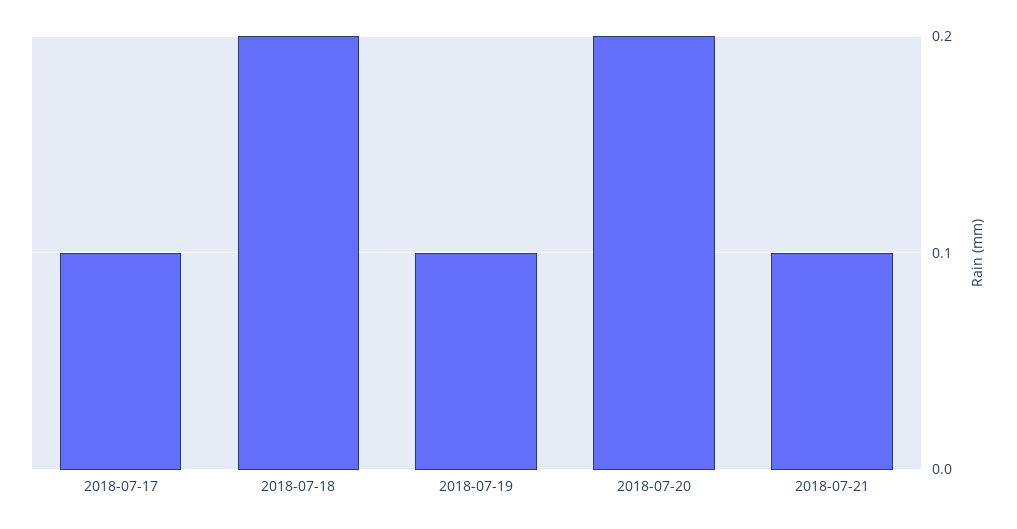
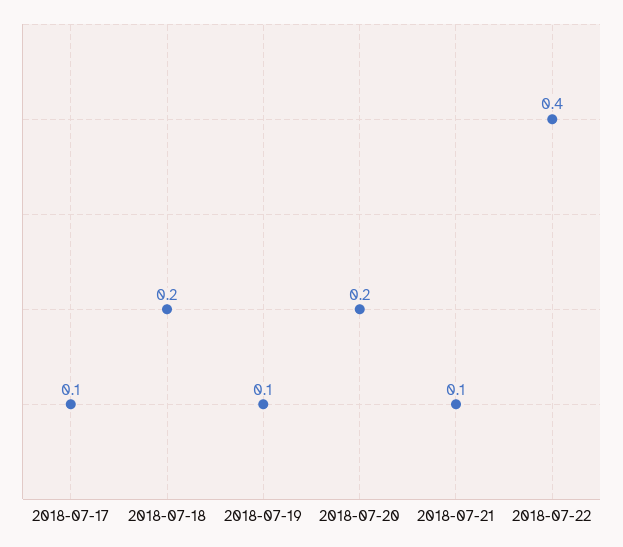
2018-07-22: none -> 0.4

